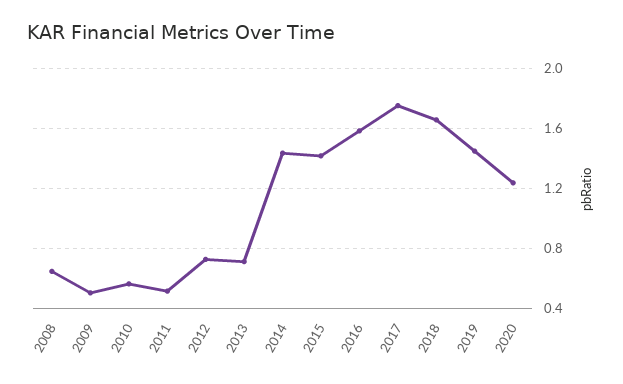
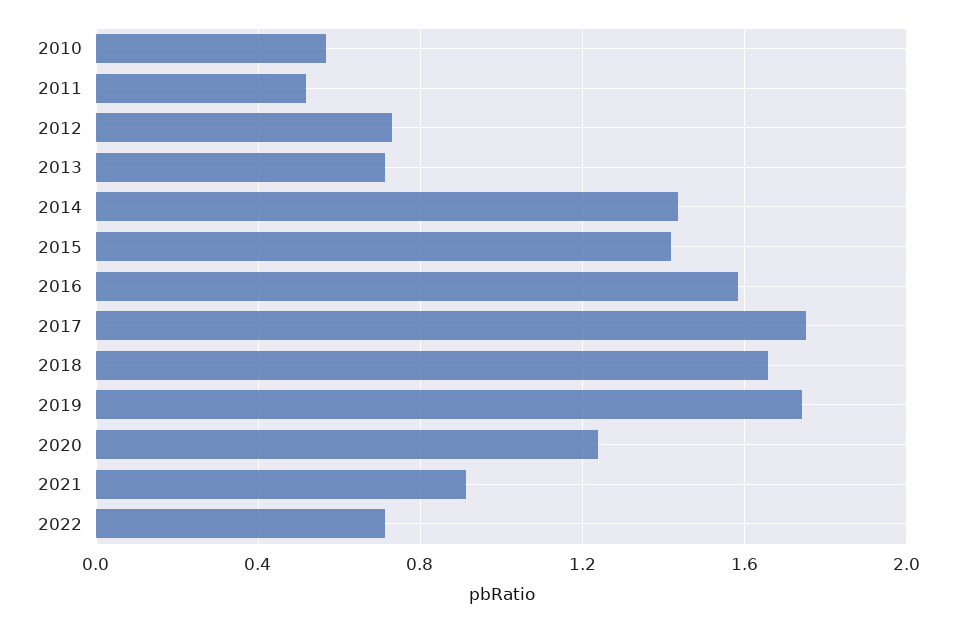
2008: 0.65 -> none
2009: 0.5 -> none
2019: 1.45 -> 1.75
2021: none -> 0.9
2022: none -> 0.7

